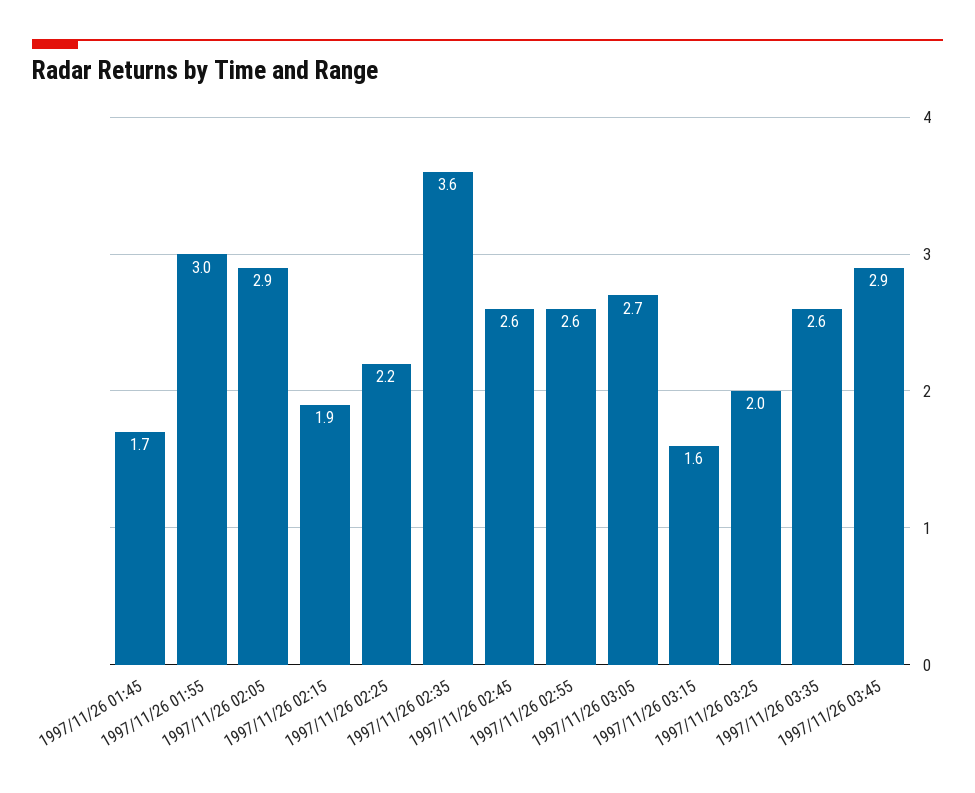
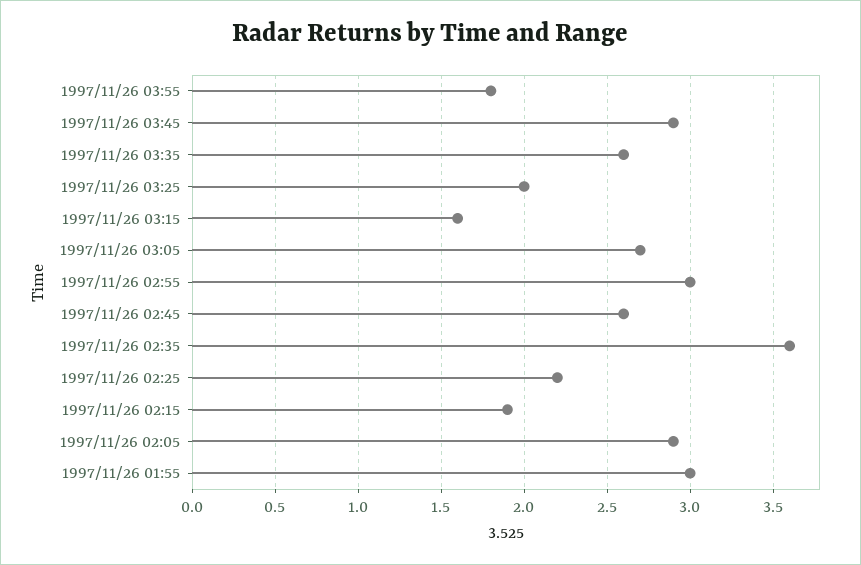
1997/11/26 01:45: 1.7 -> none
1997/11/26 02:55: 2.6 -> 3
1997/11/26 03:55: none -> 1.8

